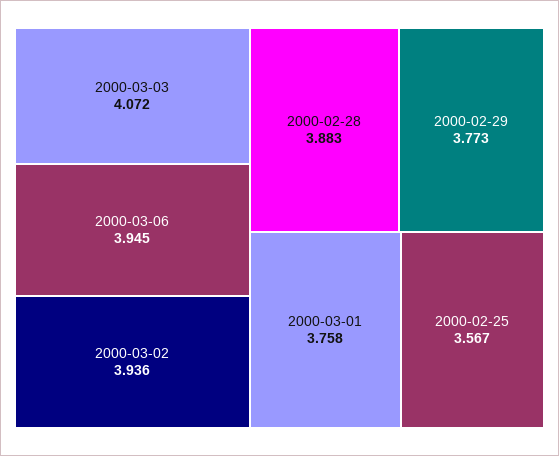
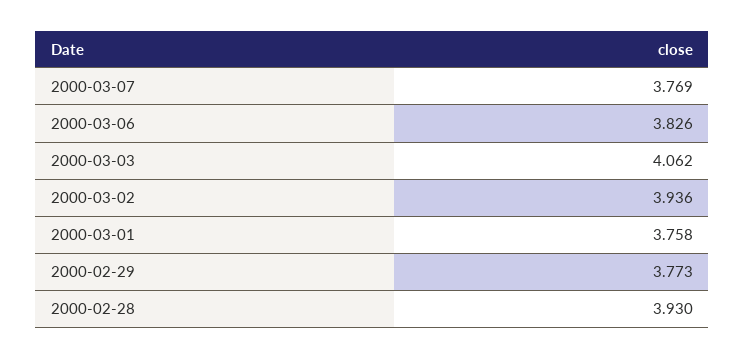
2000-03-03: 4.072 -> 4.062
2000-03-06: 3.945 -> 3.826
2000-02-28: 3.883 -> 3.93
2000-02-25: 3.567 -> none
2000-03-07: none -> 3.769

